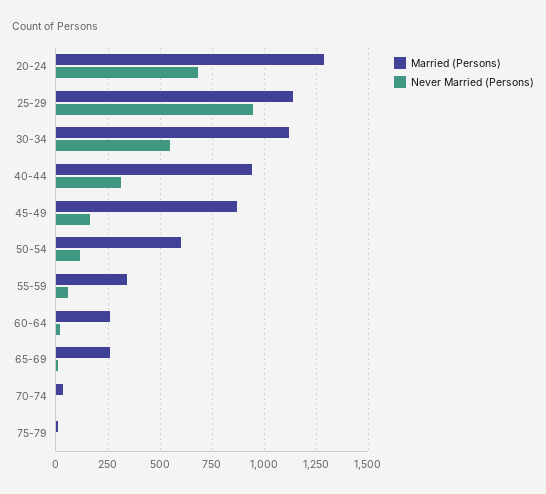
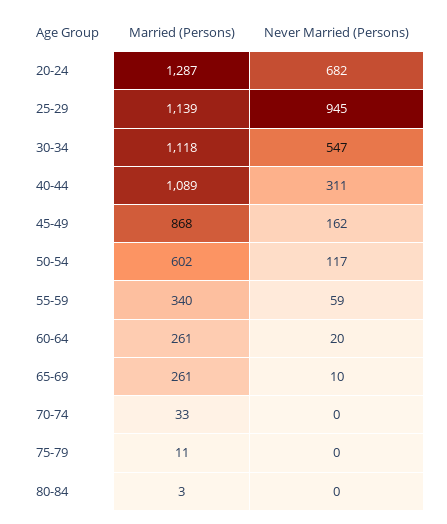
Married (Persons), 40-44: 950 -> 1089
Married (Persons), 80-84: none -> 3
Never Married (Persons), 80-84: none -> 0

